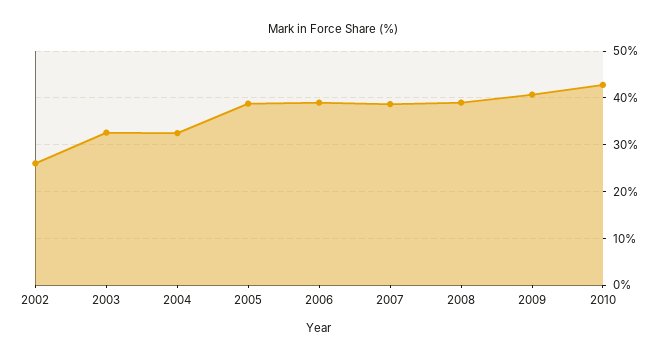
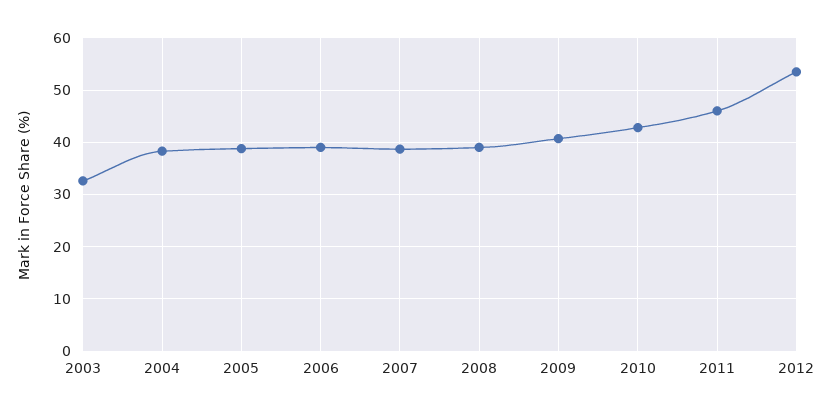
2002: 26 -> none
2004: 32 -> 38
2011: none -> 46
2012: none -> 54

